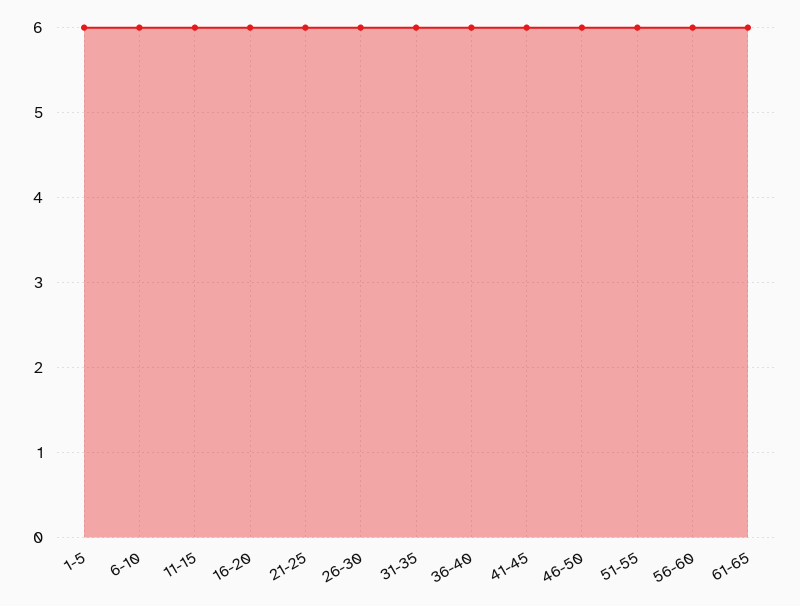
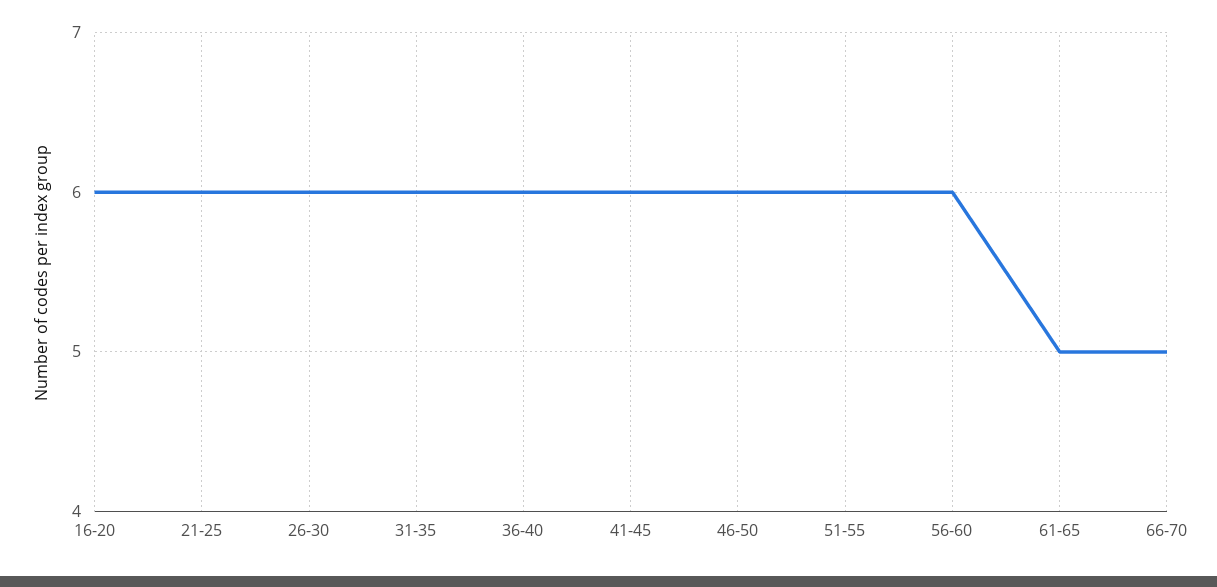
1-5: 6 -> none
6-10: 6 -> none
11-15: 6 -> none
61-65: 6 -> 5
66-70: none -> 5

